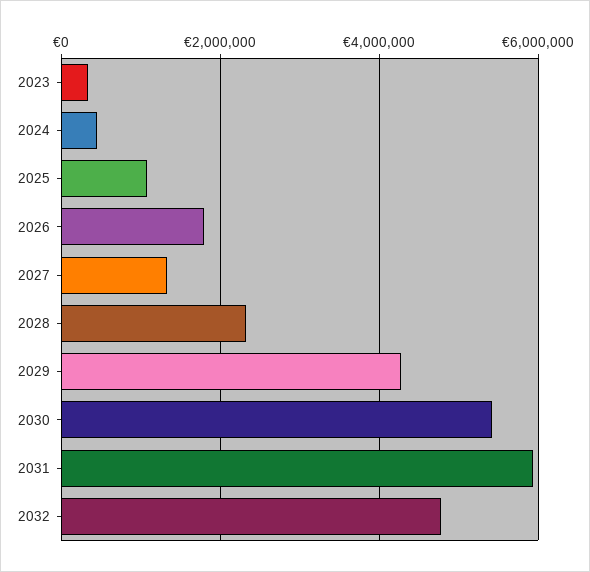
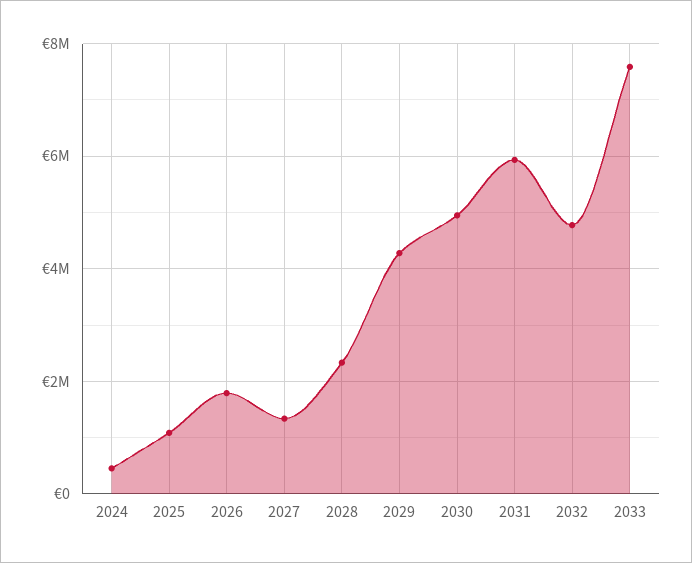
2023: 400000 -> none
2030: 5400000 -> 5000000
2033: none -> 7600000

